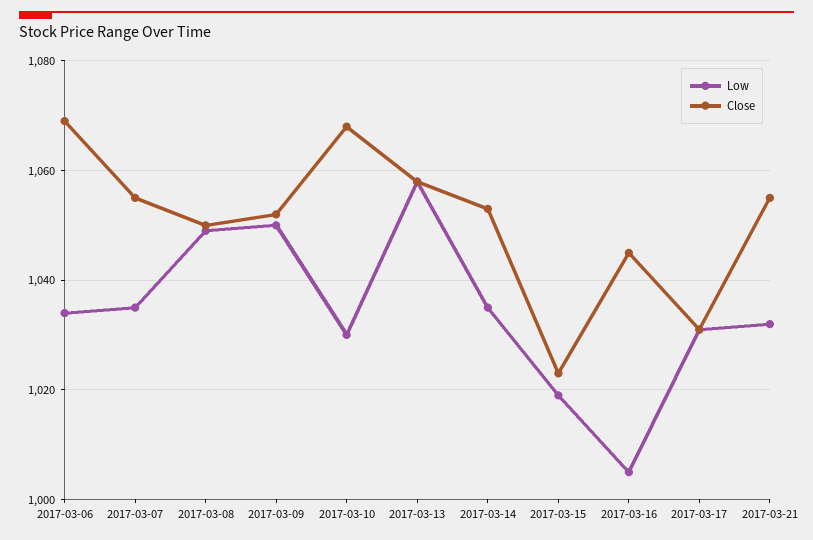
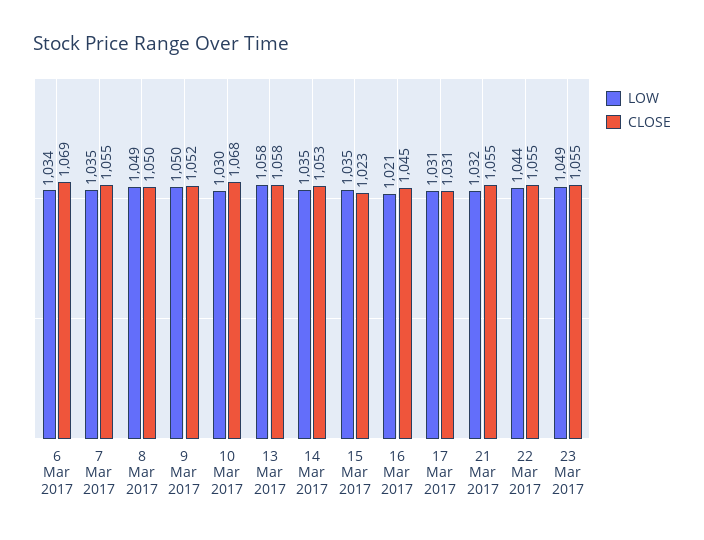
Low, 2017-03-15: 1020 -> 1035
Low, 2017-03-16: 1005 -> 1021
Low, 22 Mar 2017: none -> 1044
Close, 22 Mar 2017: none -> 1055
Low, 23 Mar 2017: none -> 1049
Close, 23 Mar 2017: none -> 1055

